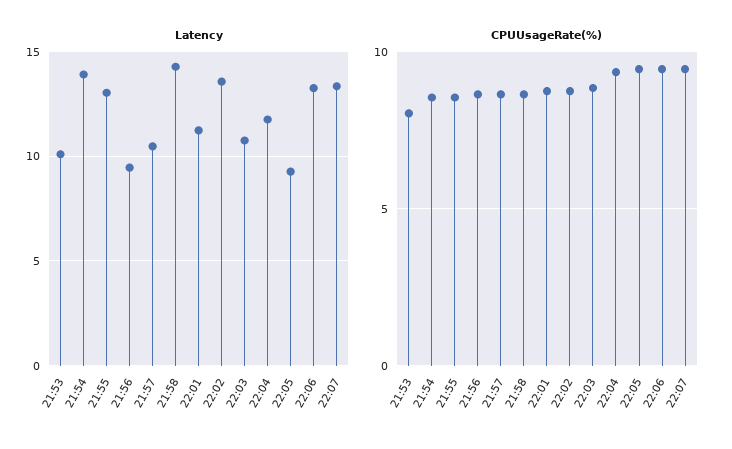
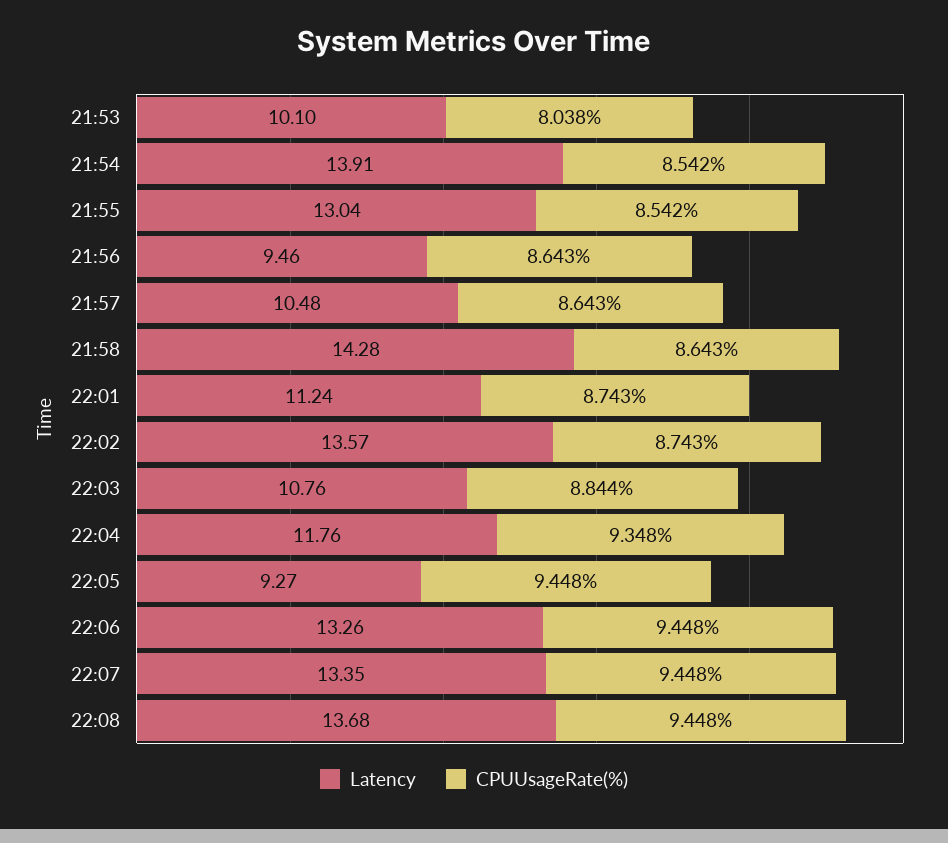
Latency, 22:08: none -> 13.68
CPUUsageRate(%), 22:08: none -> 9.448

